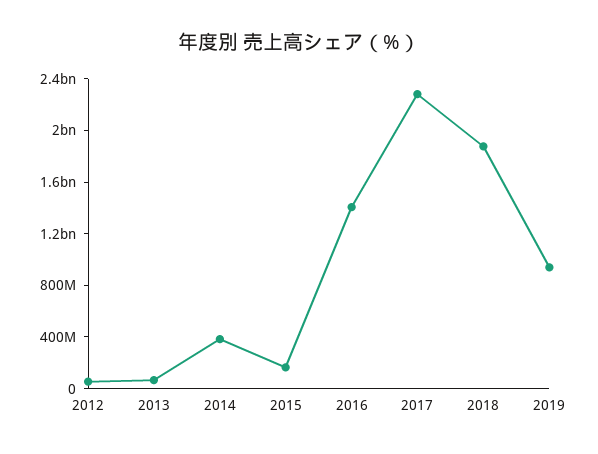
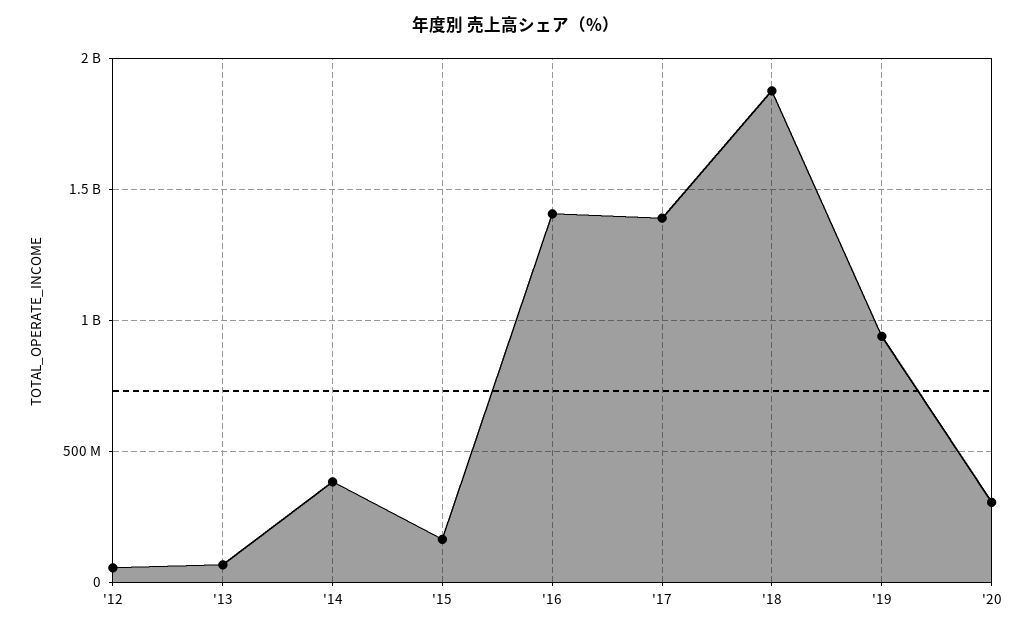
2017: 2300000000 -> 1400000000
'20: none -> 300000000

